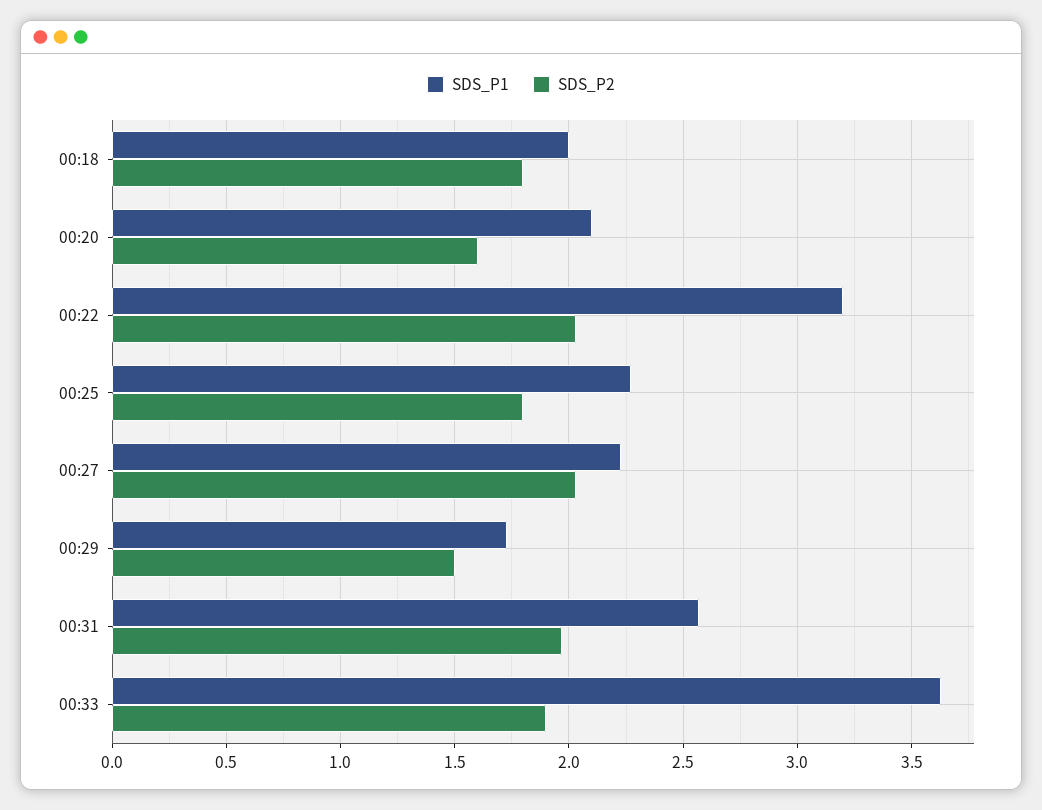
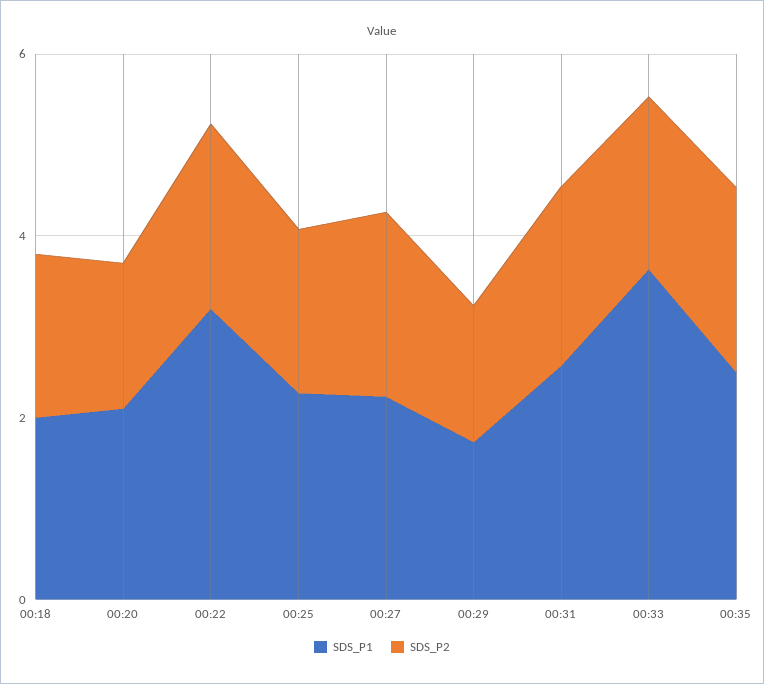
SDS_P1, 00:35: none -> 2.5
SDS_P2, 00:35: none -> 2

